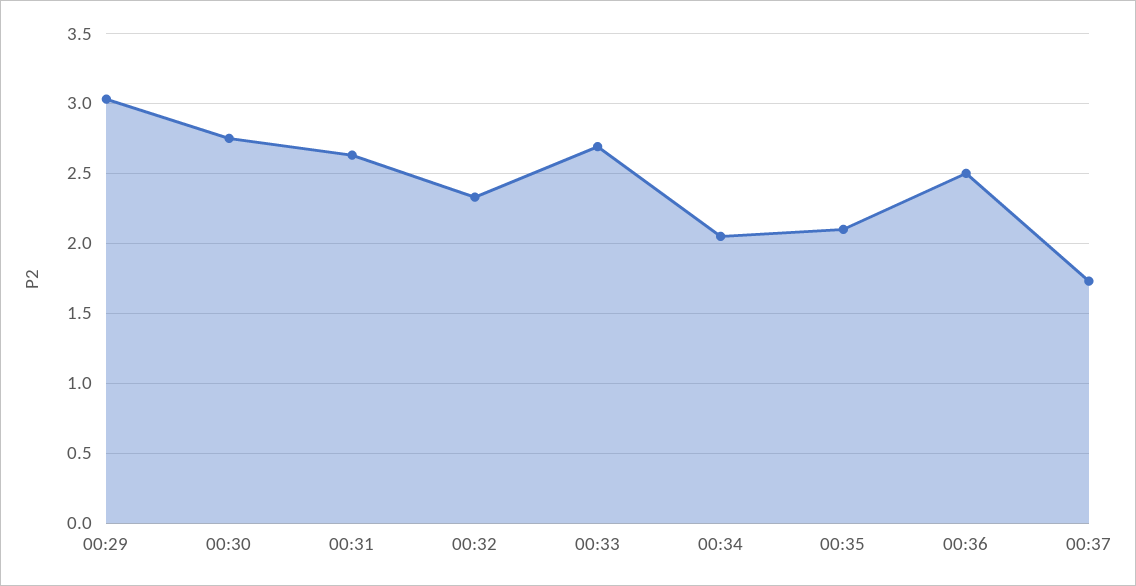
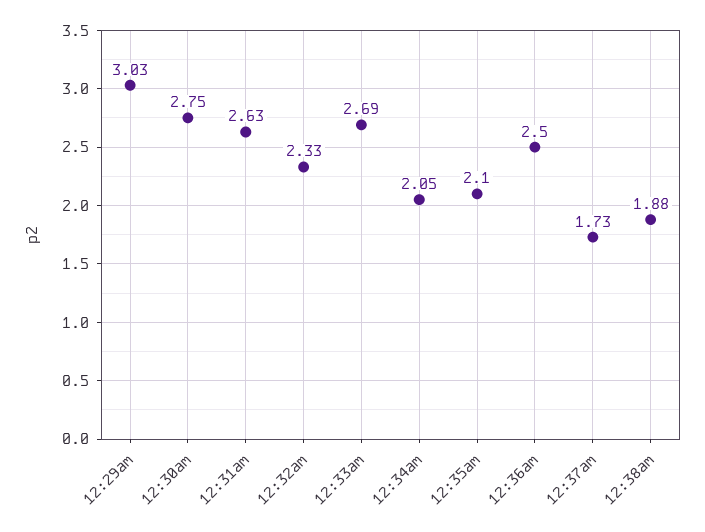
12:38am: none -> 1.88

